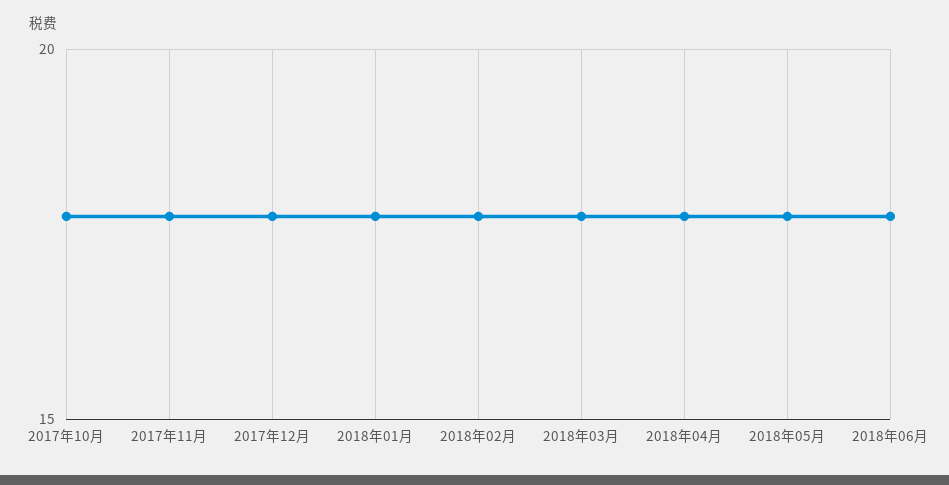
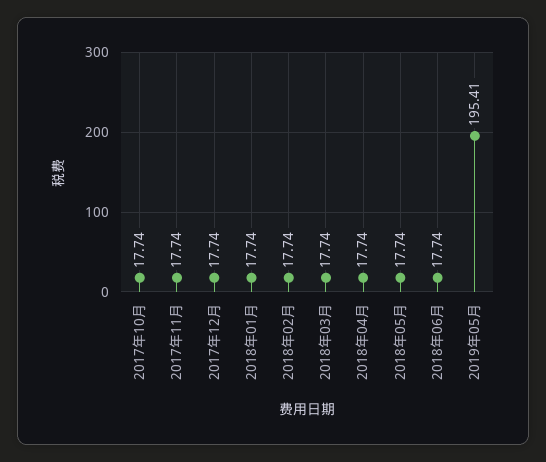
2019年05月: none -> 195.41

